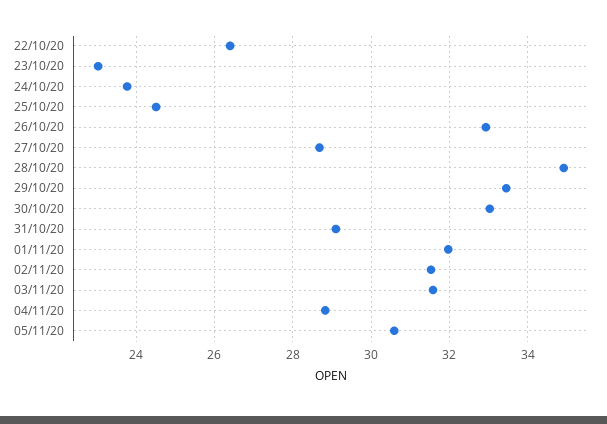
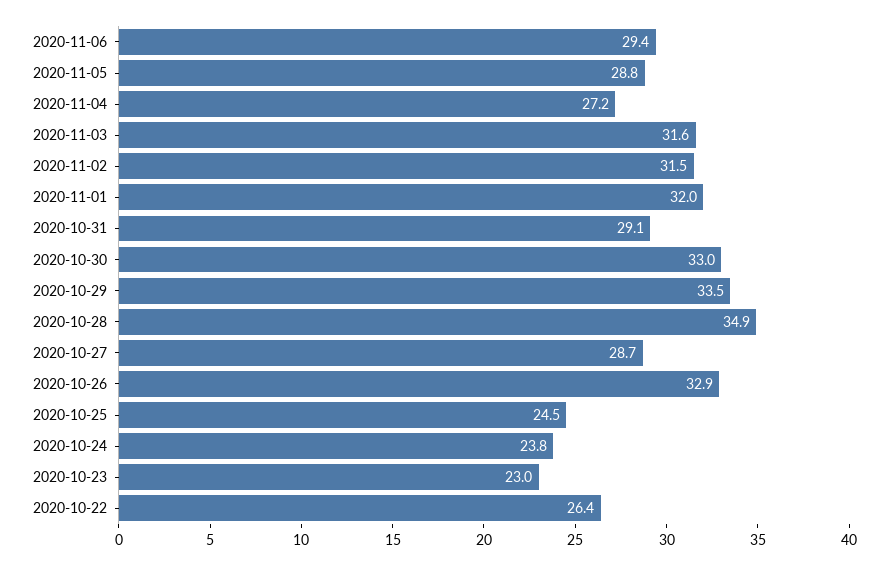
04/11/20: 28.8 -> 27.2
05/11/20: 30.6 -> 28.8
2020-11-06: none -> 29.4

